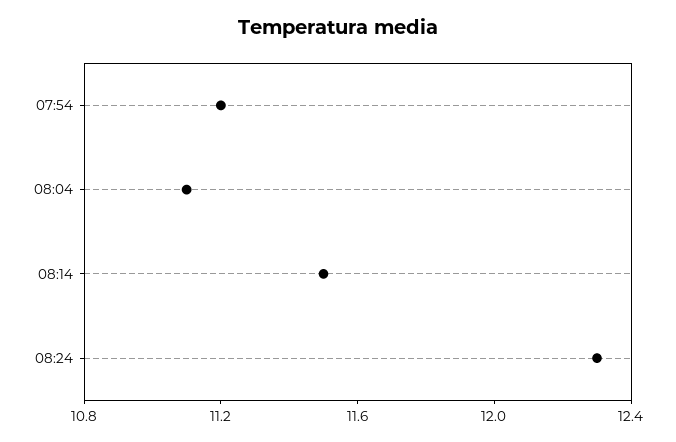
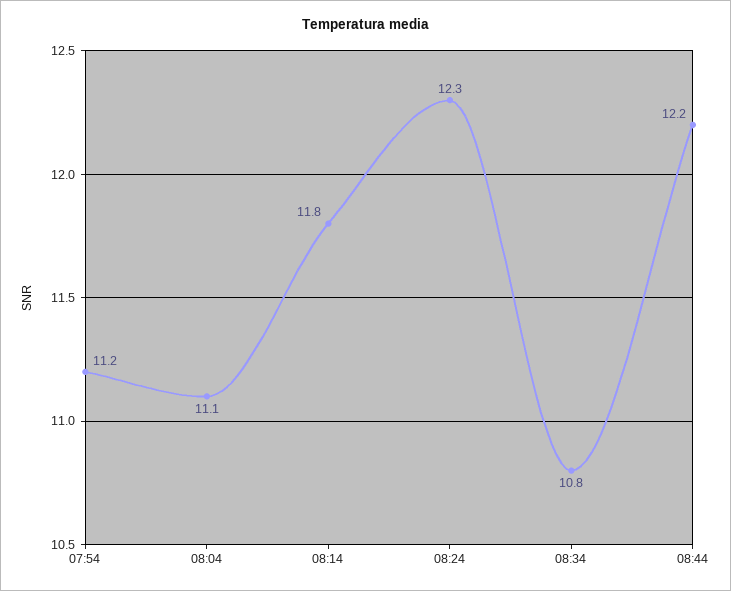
08:14: 11.5 -> 11.8
08:34: none -> 10.8
08:44: none -> 12.2

